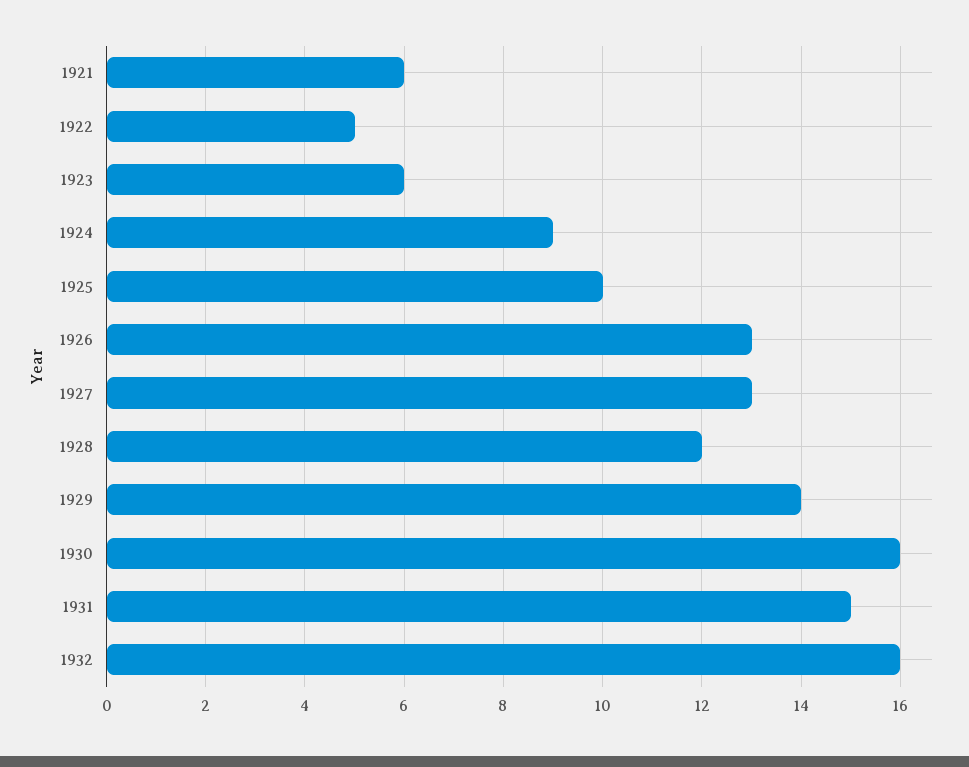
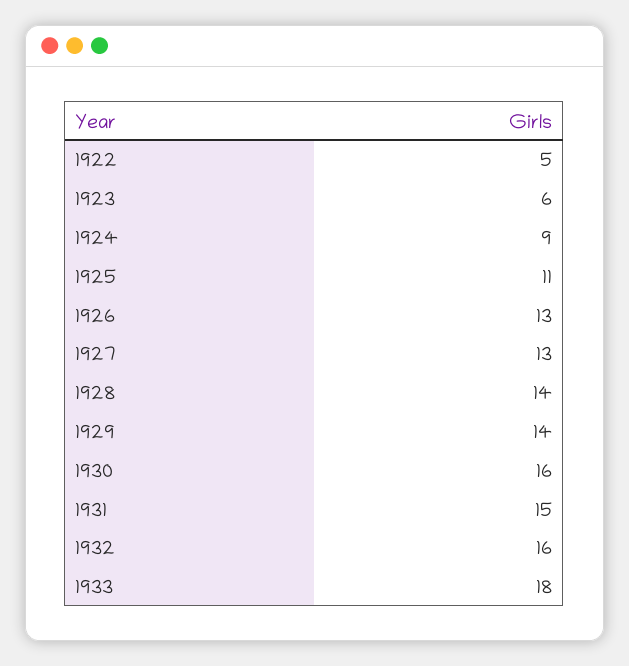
1921: 6 -> none
1925: 10 -> 11
1928: 12 -> 14
1933: none -> 18

